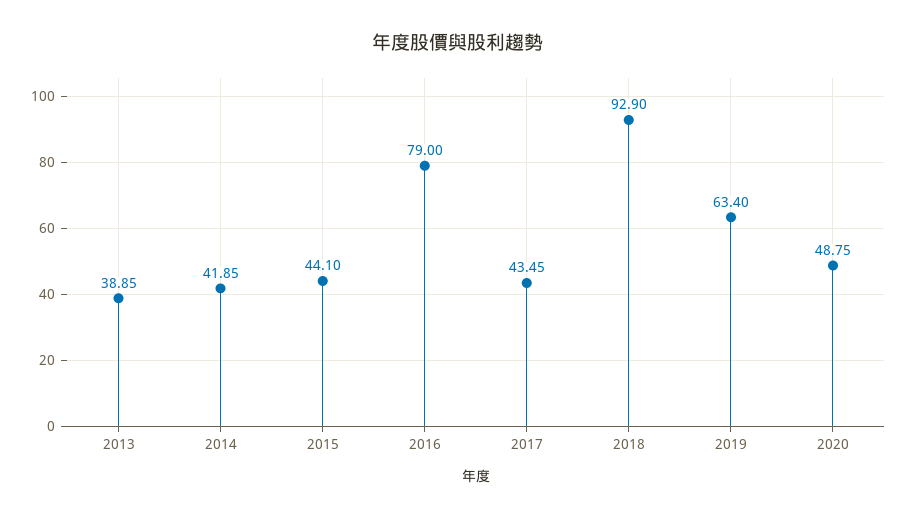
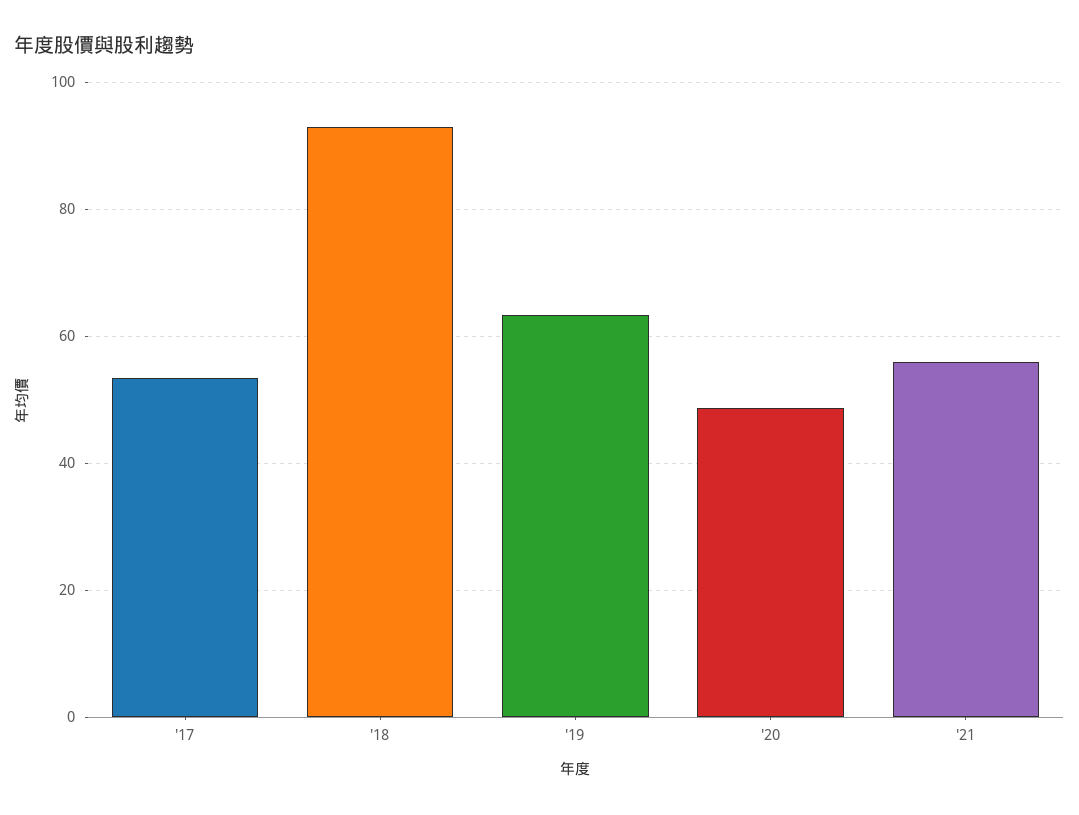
2013: 38.85 -> none
2014: 41.85 -> none
2015: 44.1 -> none
2016: 79 -> none
2017: 43.45 -> 54
'21: none -> 56

